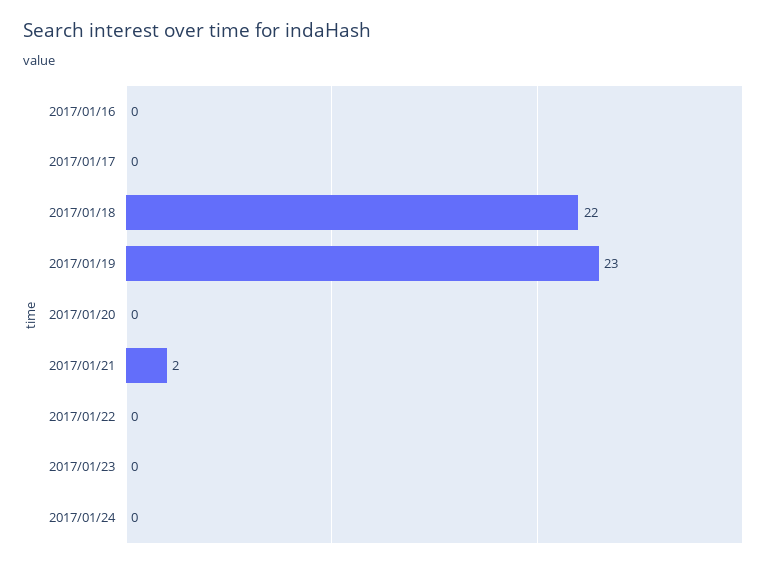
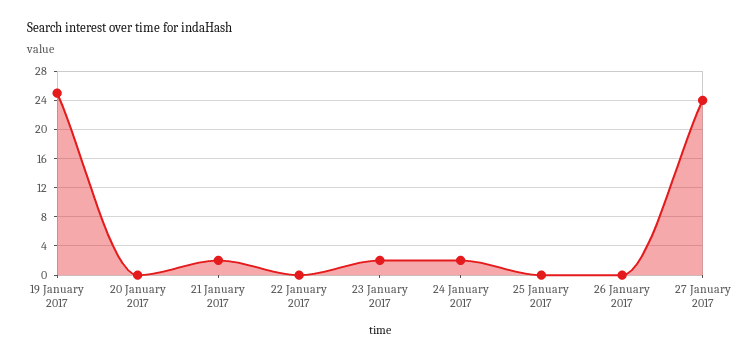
2017/01/16: 0 -> none
2017/01/17: 0 -> none
2017/01/18: 22 -> none
2017/01/19: 23 -> 25
2017/01/23: 0 -> 2
2017/01/24: 0 -> 2
25 January 2017: none -> 0
26 January 2017: none -> 0
27 January 2017: none -> 24

